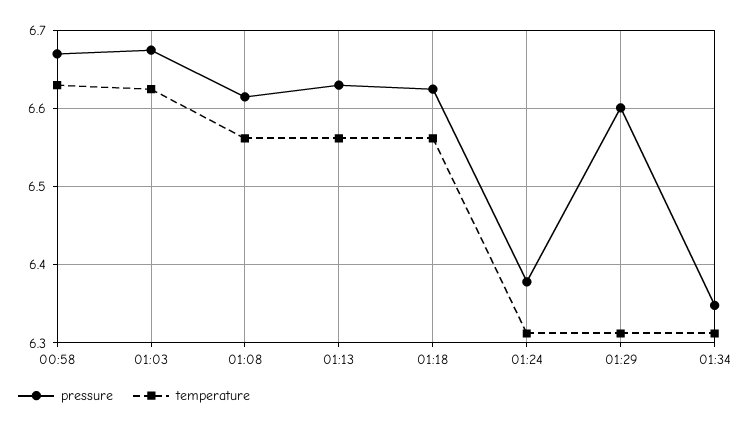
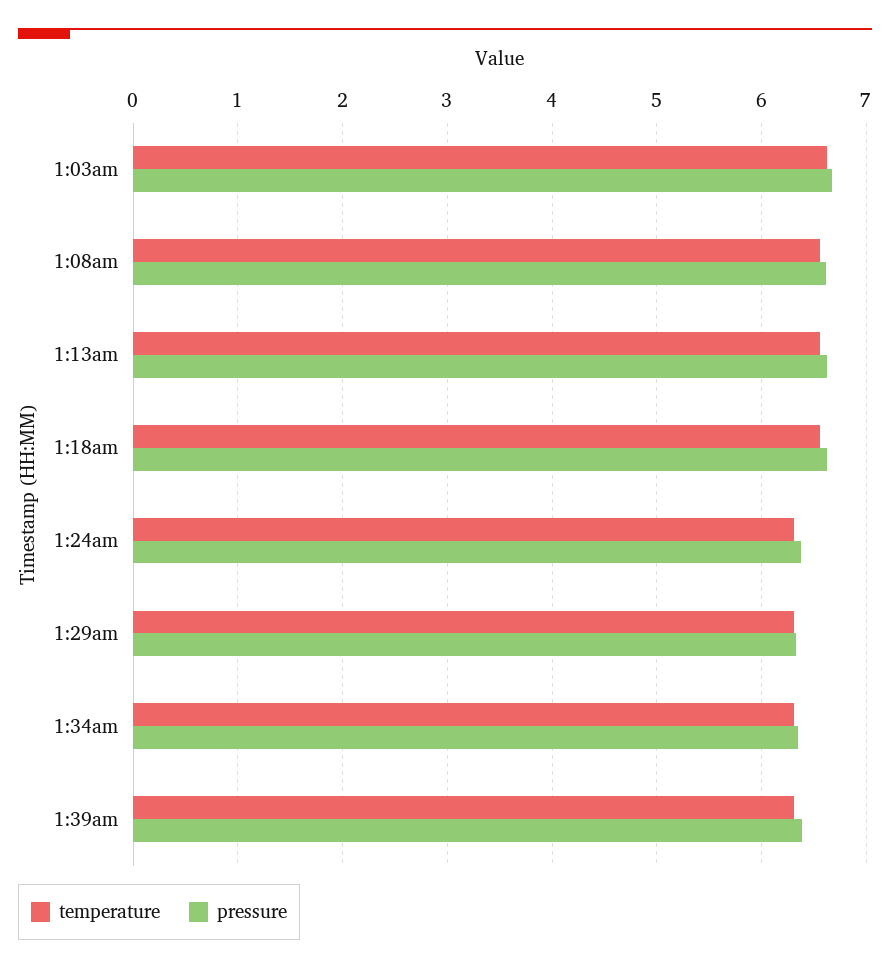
pressure, 00:58: 6.67 -> none
temperature, 00:58: 6.63 -> none
pressure, 01:29: 6.6 -> 6.3
temperature, 1:39am: none -> 6.3
pressure, 1:39am: none -> 6.4

